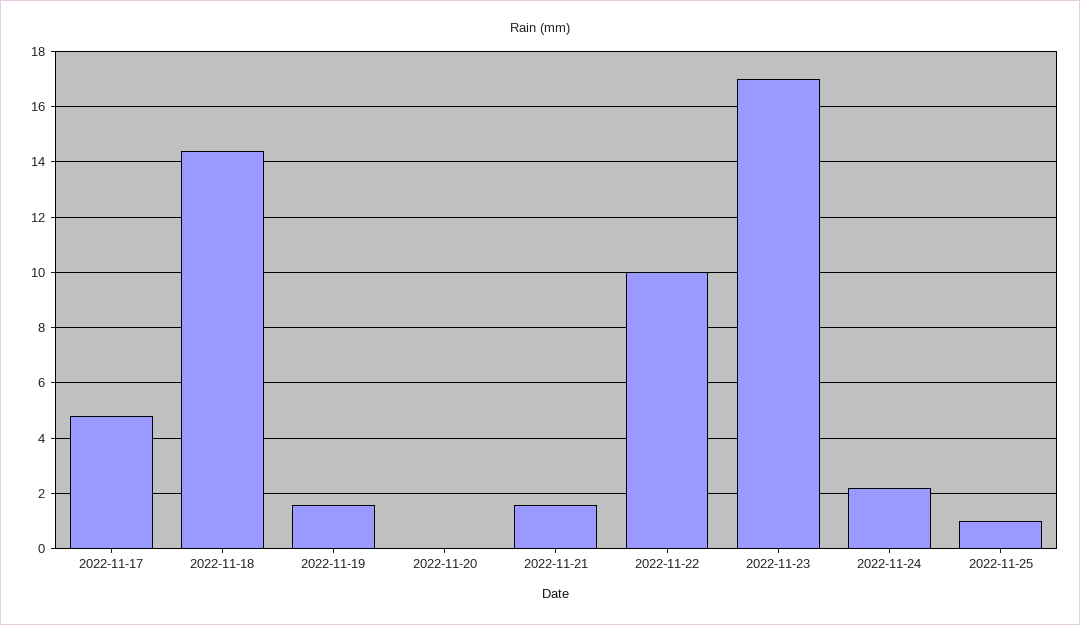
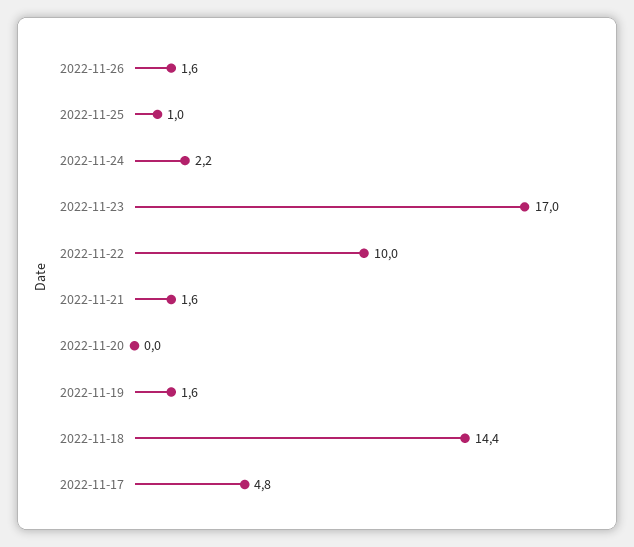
2022-11-26: none -> 1.6

